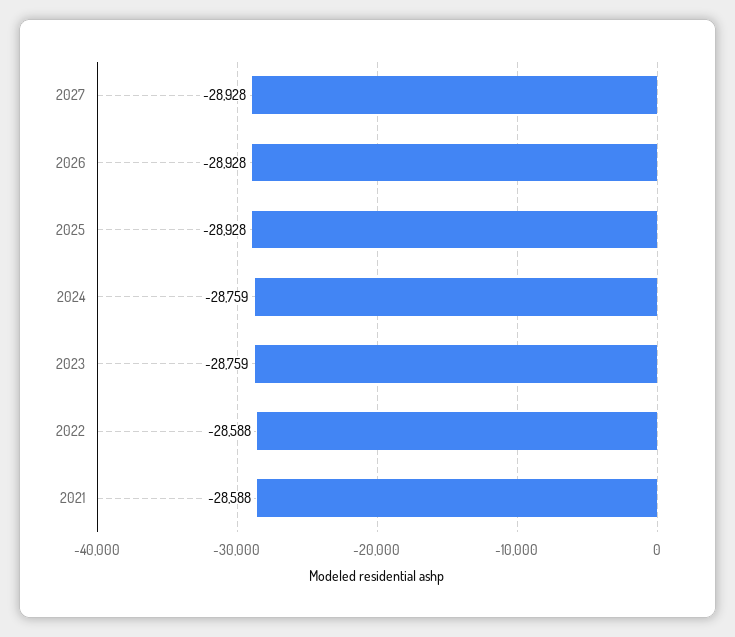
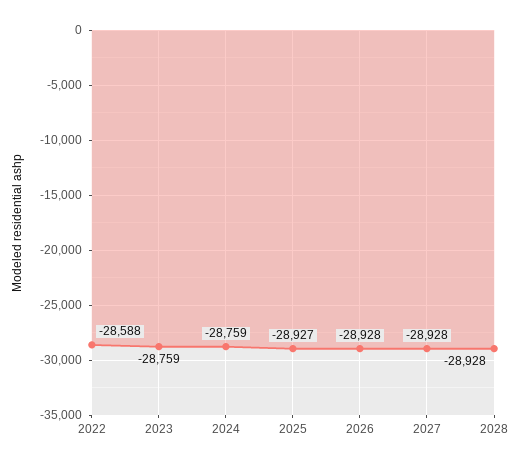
2025: -28928 -> -28927
2021: -28588 -> none
2028: none -> -28928

